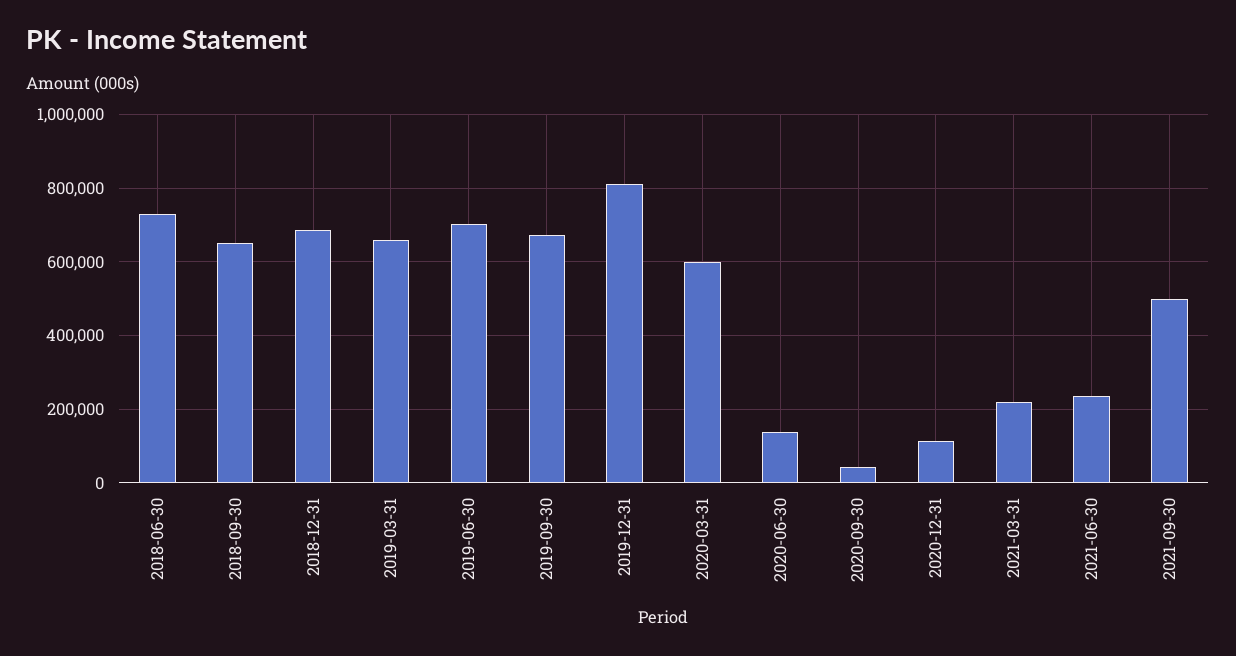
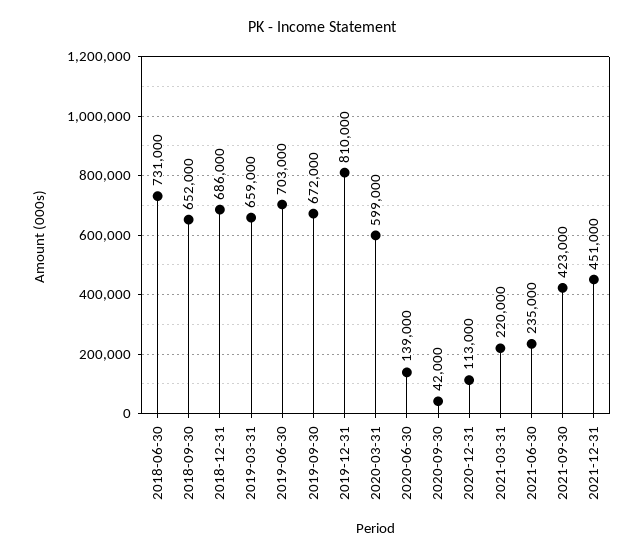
2021-09-30: 500000 -> 423000
2021-12-31: none -> 451000

